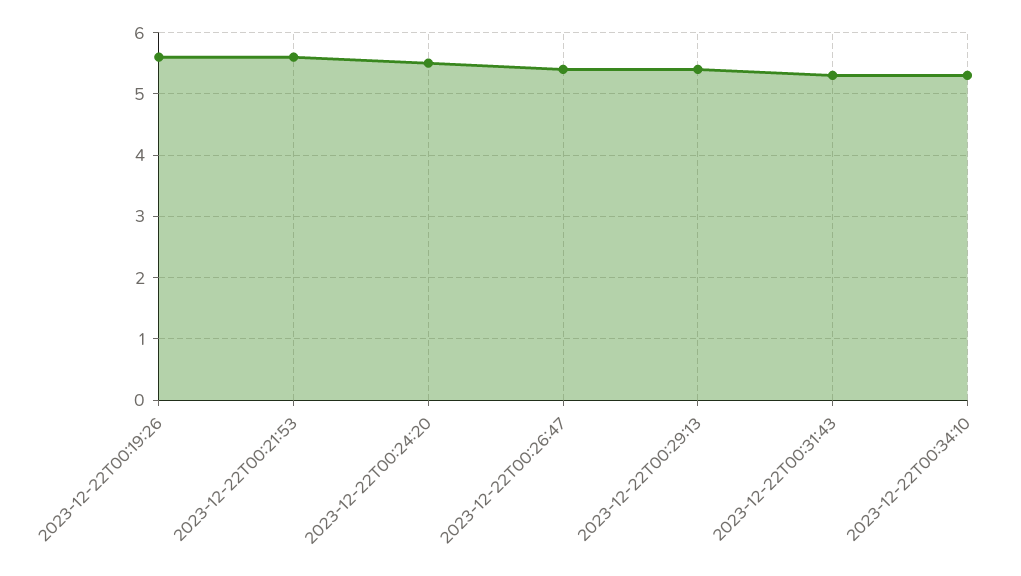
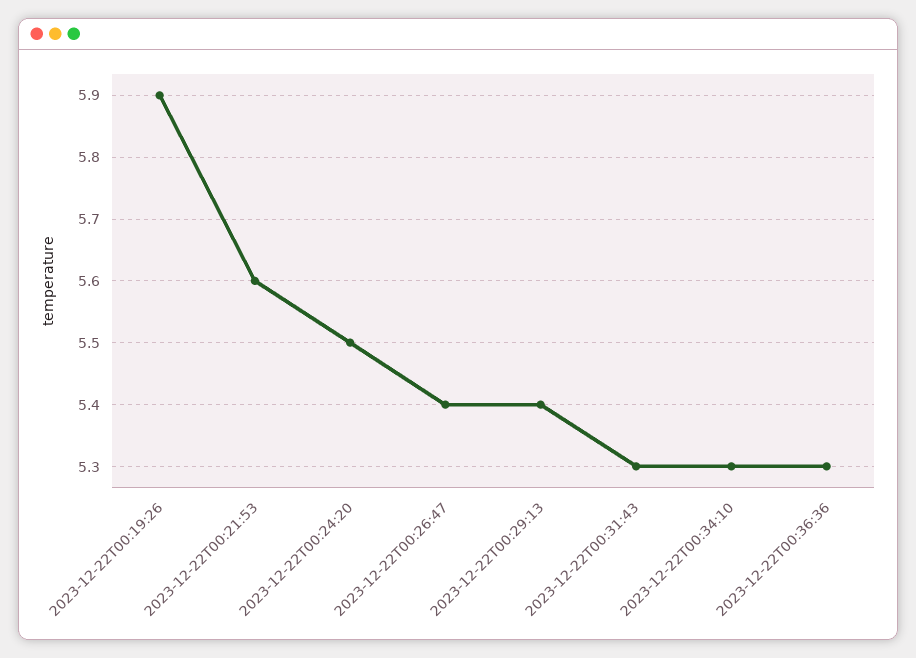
2023-12-22T00:19:26: 5.6 -> 5.9
2023-12-22T00:36:36: none -> 5.3

